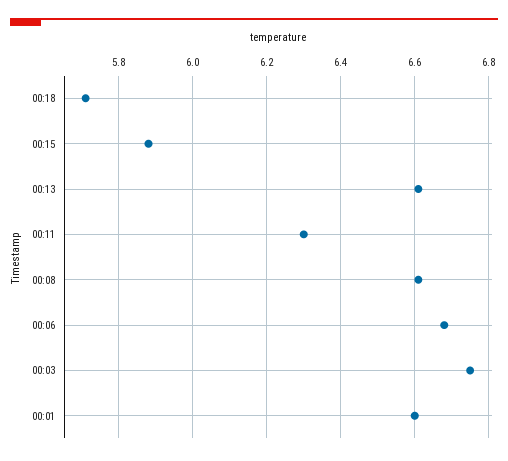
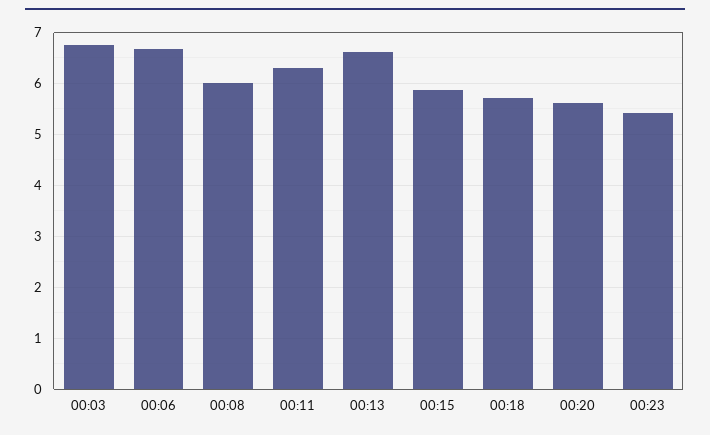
00:08: 6.6 -> 6
00:01: 6.6 -> none
00:20: none -> 5.6
00:23: none -> 5.4

